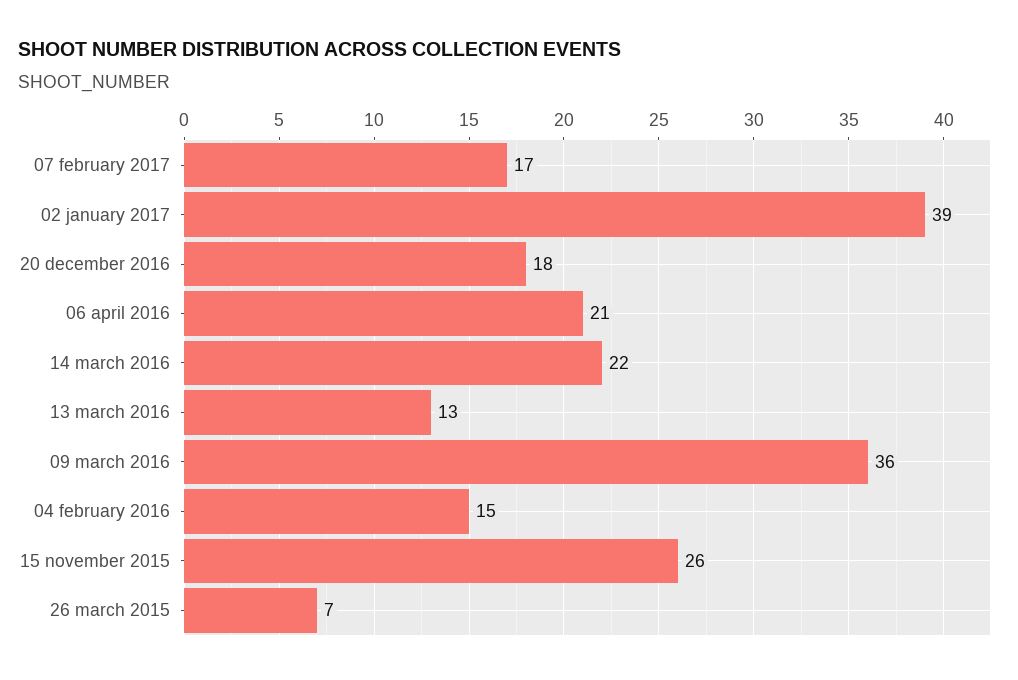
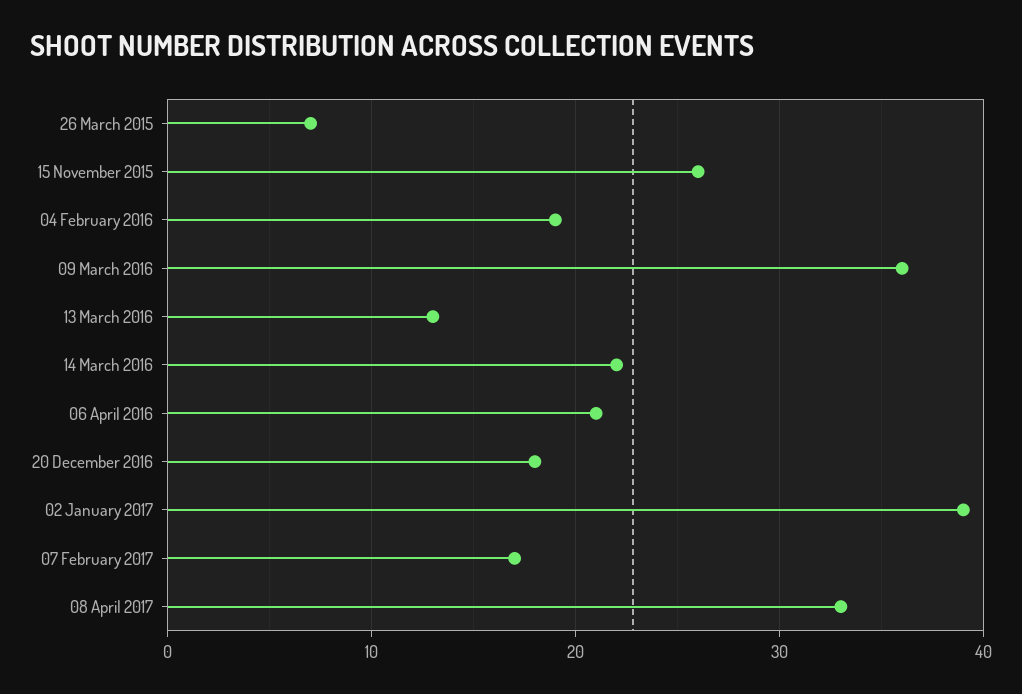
04 february 2016: 15 -> 19
08 April 2017: none -> 33

